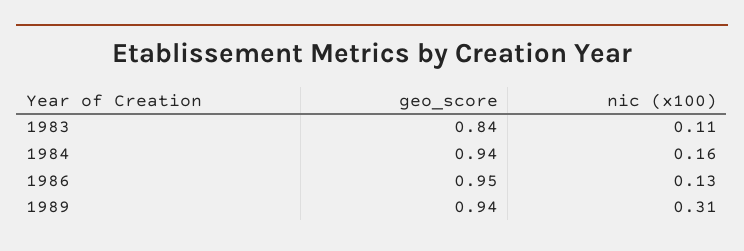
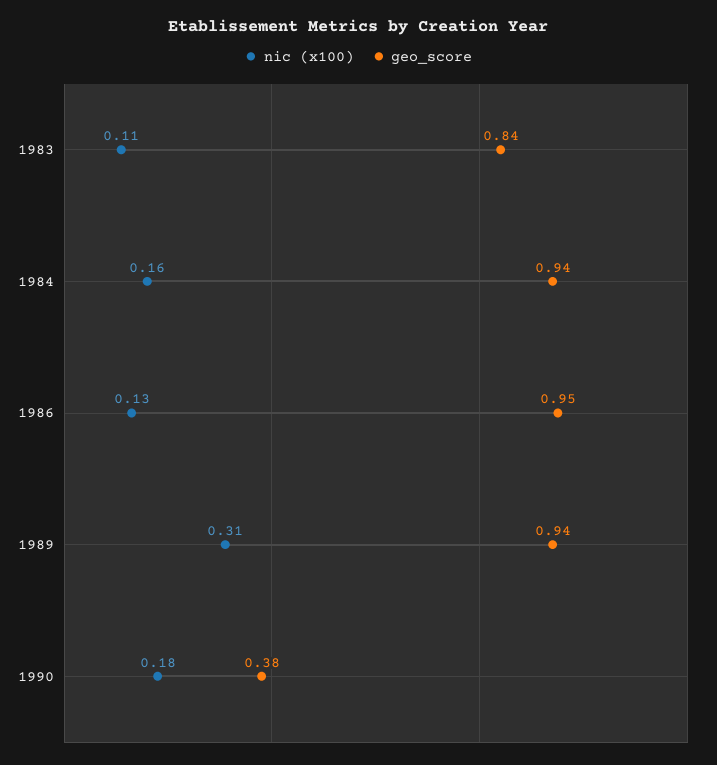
nic (x100), 1990: none -> 0.18
geo_score, 1990: none -> 0.38

